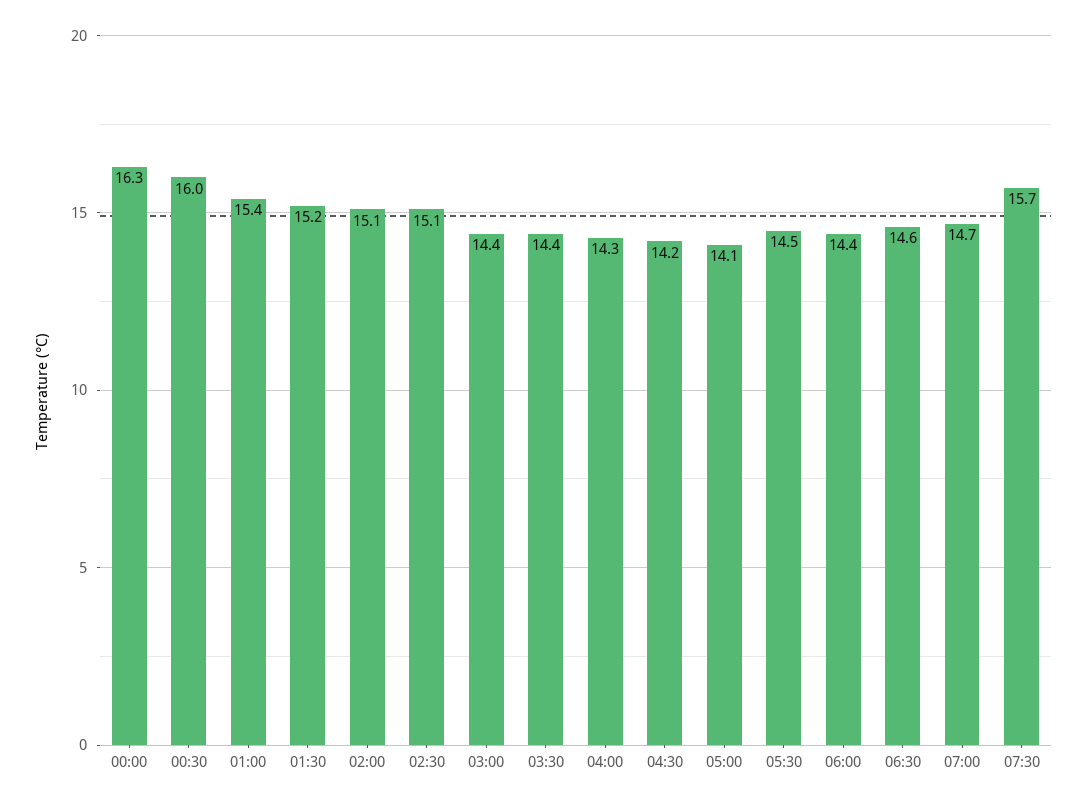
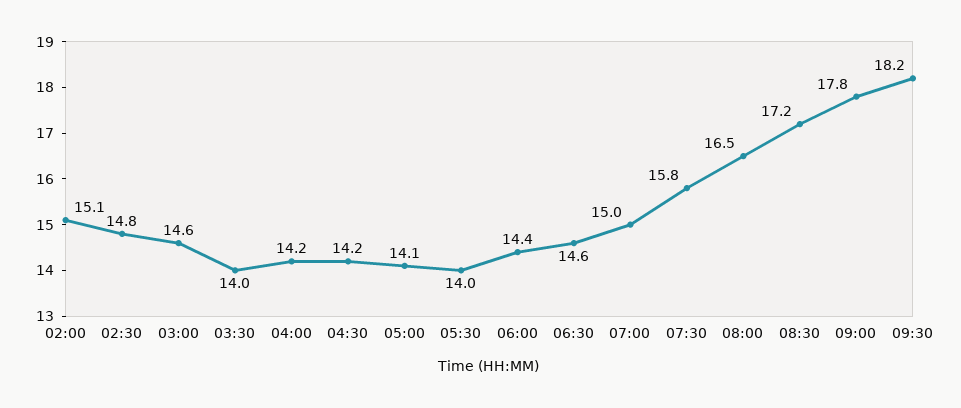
00:00: 16.3 -> none
00:30: 16 -> none
01:00: 15.4 -> none
01:30: 15.2 -> none
02:30: 15.1 -> 14.8
03:00: 14.4 -> 14.6
03:30: 14.4 -> 14
04:00: 14.3 -> 14.2
05:30: 14.5 -> 14
07:00: 14.7 -> 15
07:30: 15.7 -> 15.8
08:00: none -> 16.5
08:30: none -> 17.2
09:00: none -> 17.8
09:30: none -> 18.2

